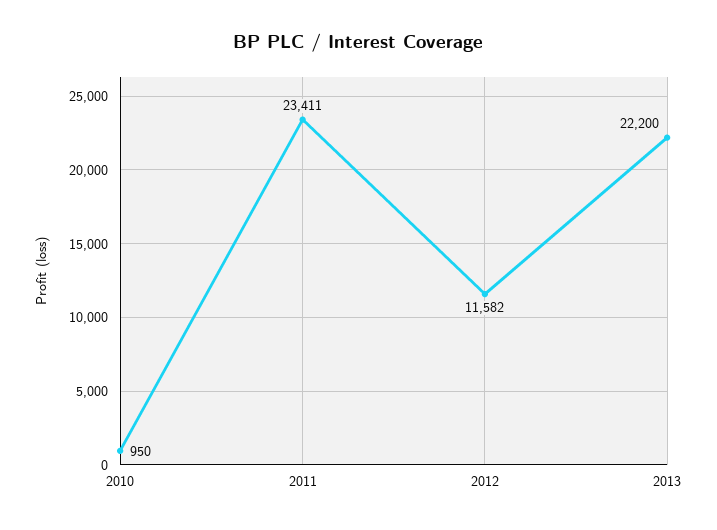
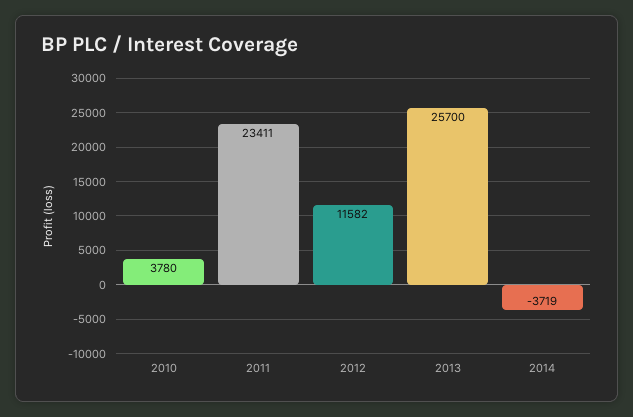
2010: 950 -> 3780
2013: 22200 -> 25700
2014: none -> -3719

